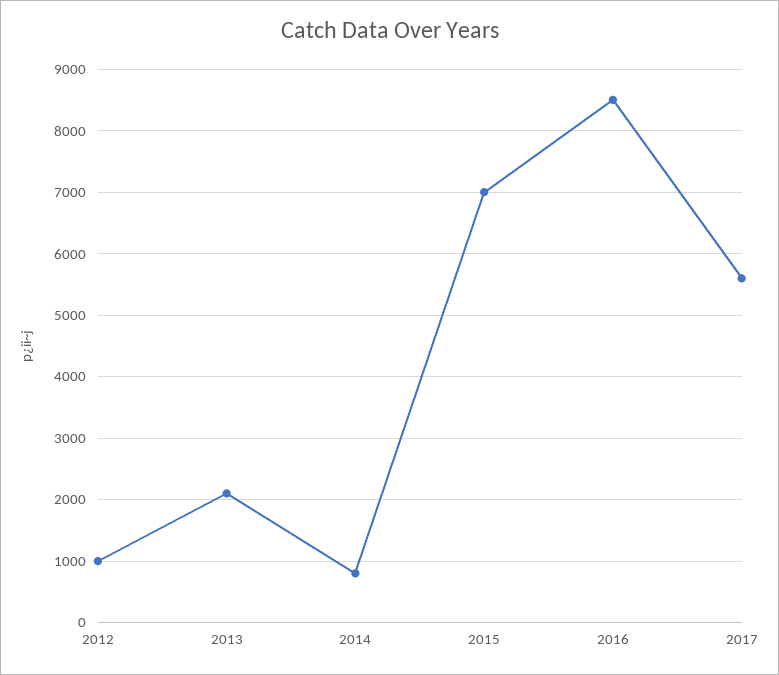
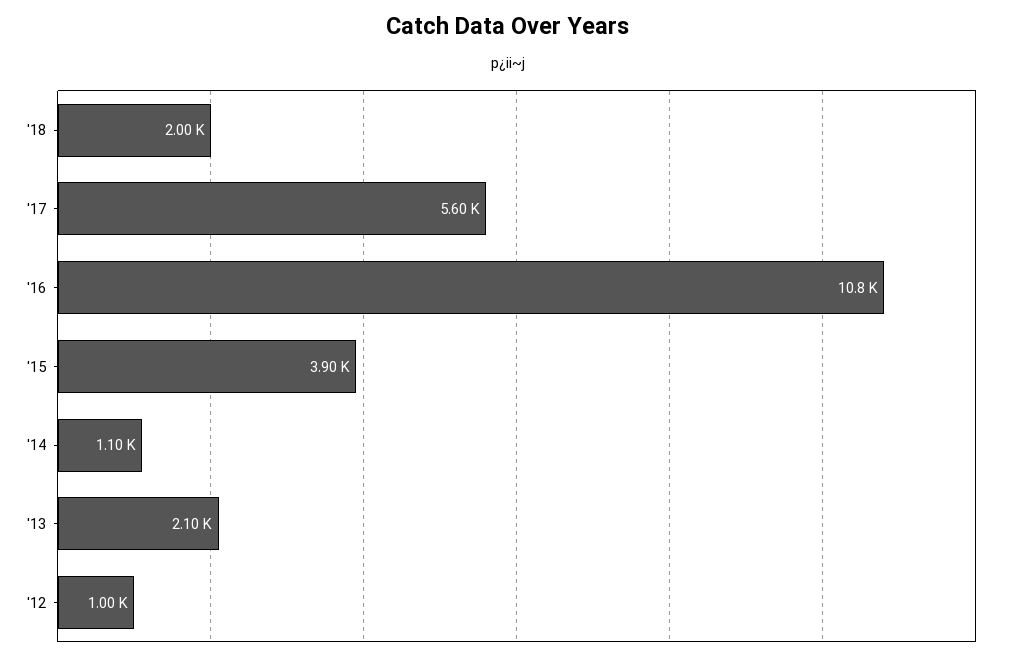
2014: 800 -> 1100
2015: 7000 -> 3900
2016: 8500 -> 10800
'18: none -> 2000

